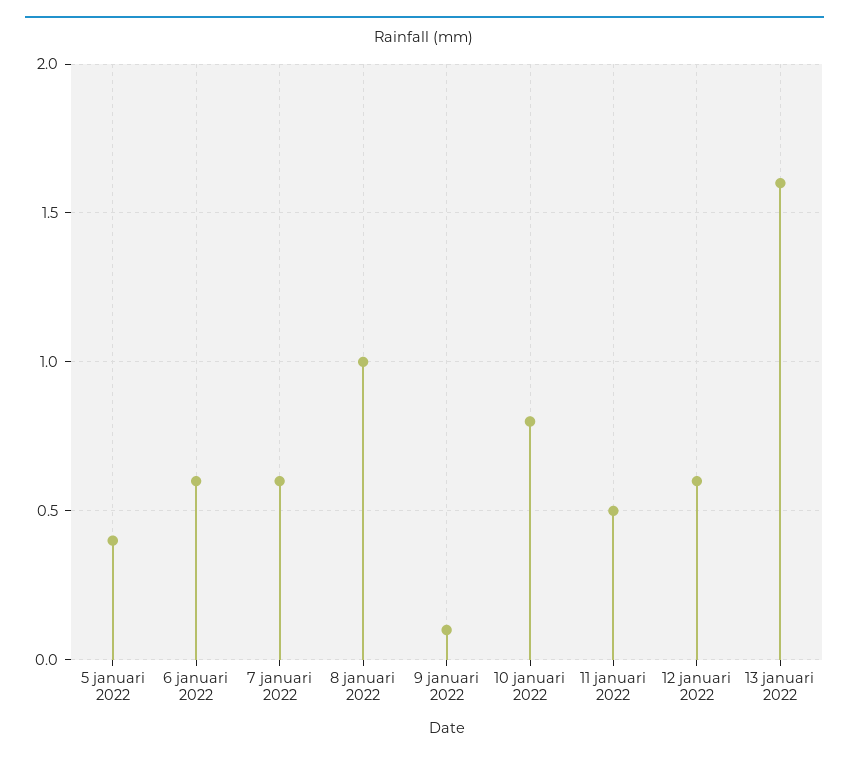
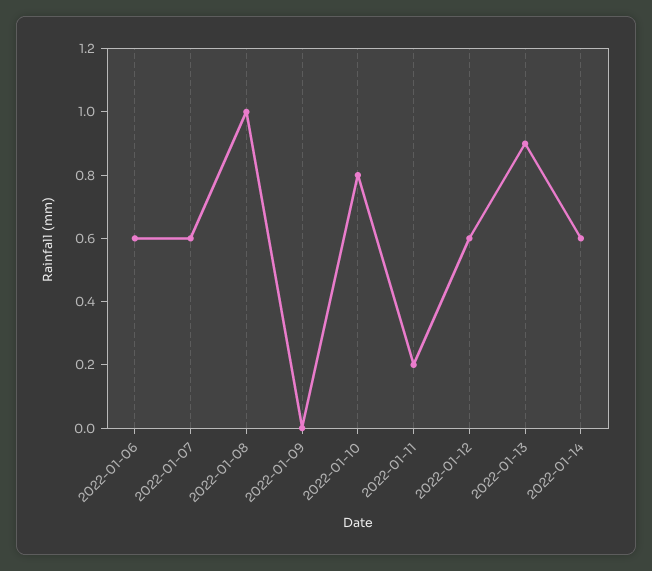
5 januari 2022: 0.4 -> none
9 januari 2022: 0.1 -> 0
11 januari 2022: 0.5 -> 0.2
13 januari 2022: 1.6 -> 0.9
2022-01-14: none -> 0.6

